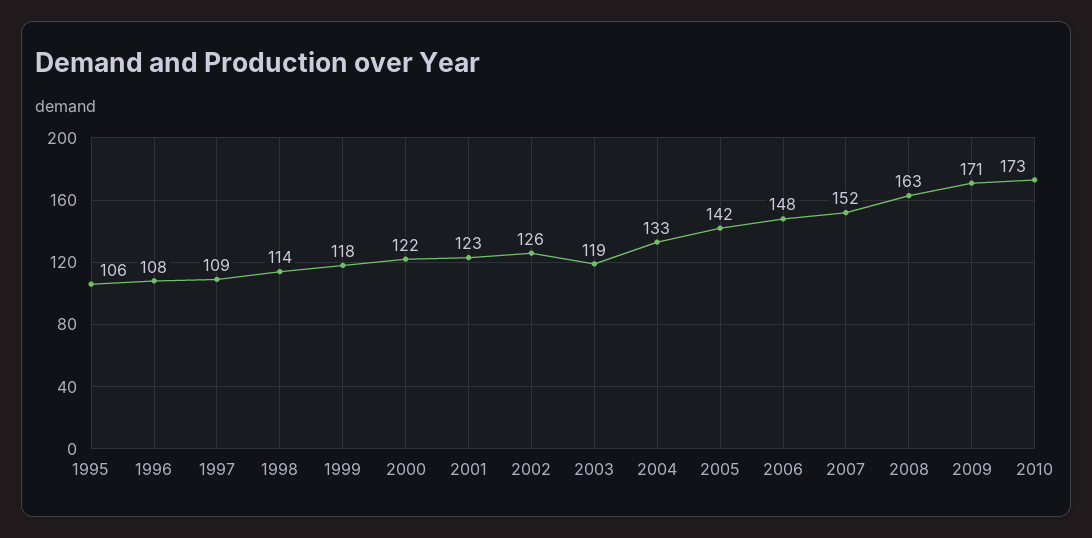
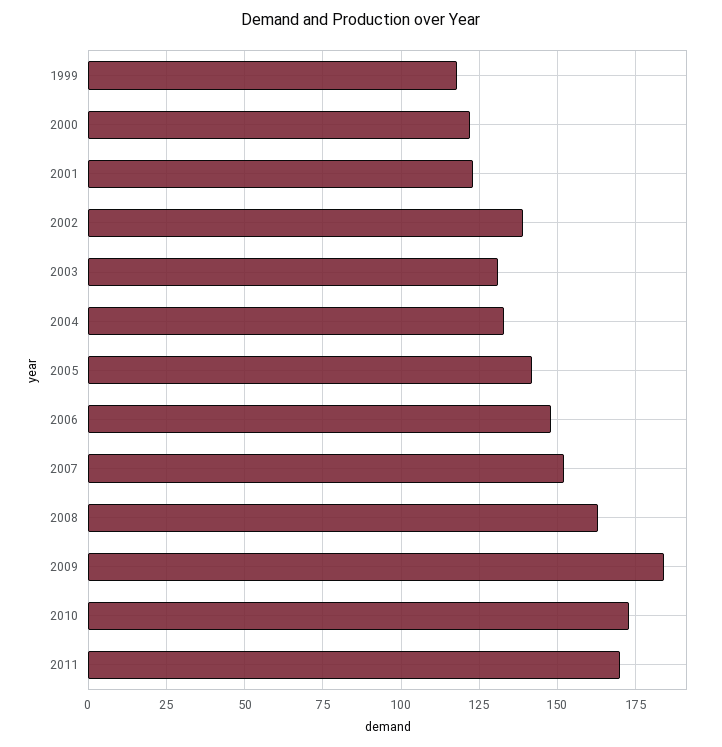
1995: 106 -> none
1996: 108 -> none
1997: 109 -> none
1998: 114 -> none
2002: 126 -> 140
2003: 119 -> 130
2009: 171 -> 185
2011: none -> 170

